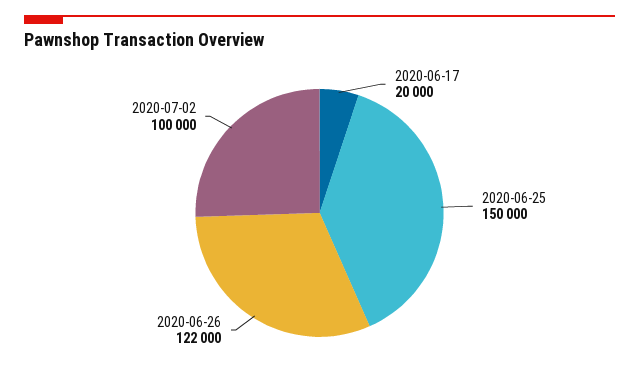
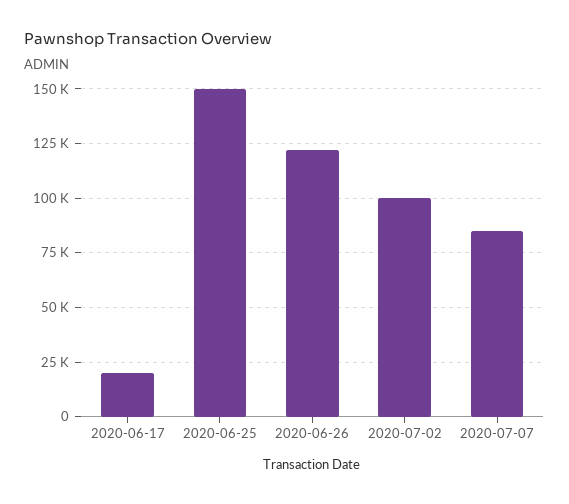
2020-07-07: none -> 85000

